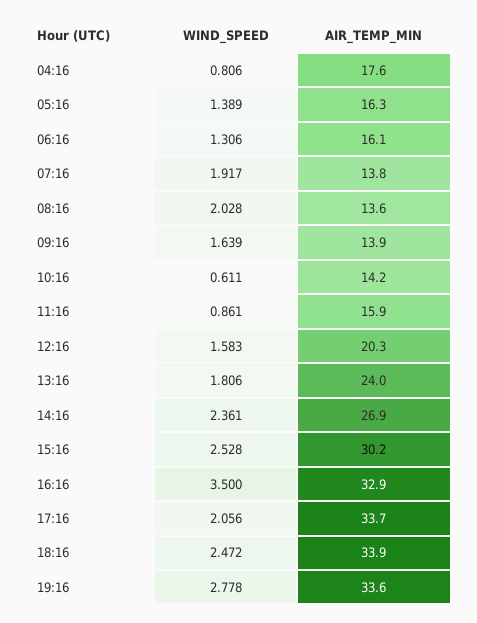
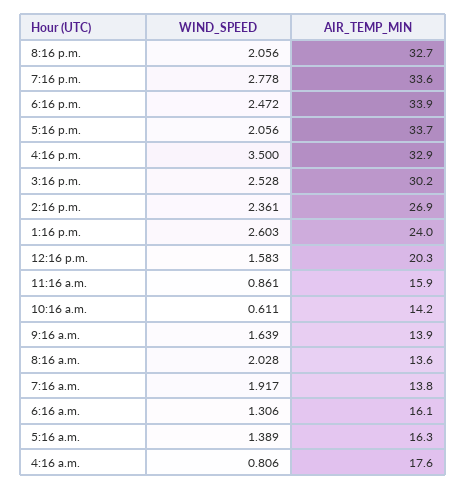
WIND_SPEED, 13:16: 1.806 -> 2.603
WIND_SPEED, 8:16 p.m.: none -> 2.056
AIR_TEMP_MIN, 8:16 p.m.: none -> 32.7

